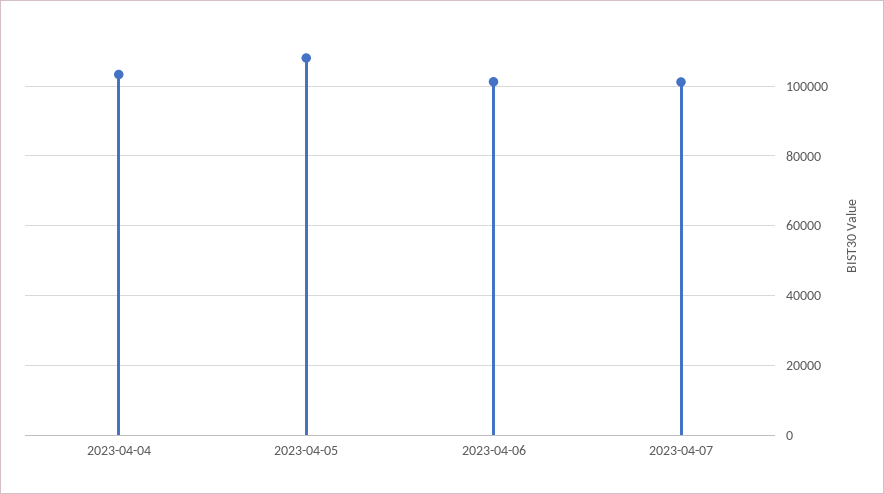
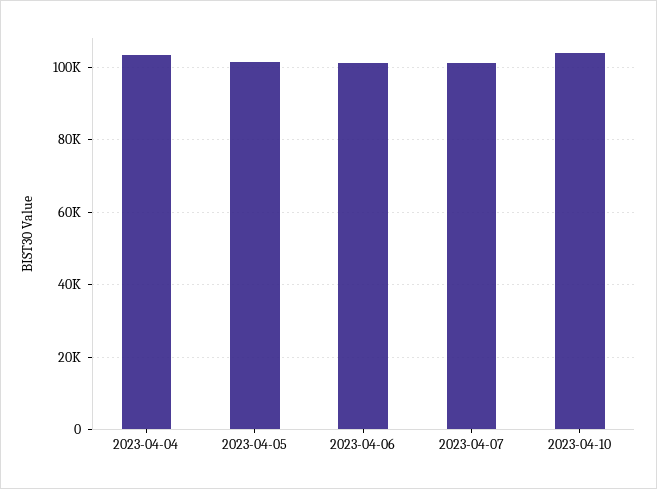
2023-04-05: 108000 -> 102000
2023-04-10: none -> 104000

